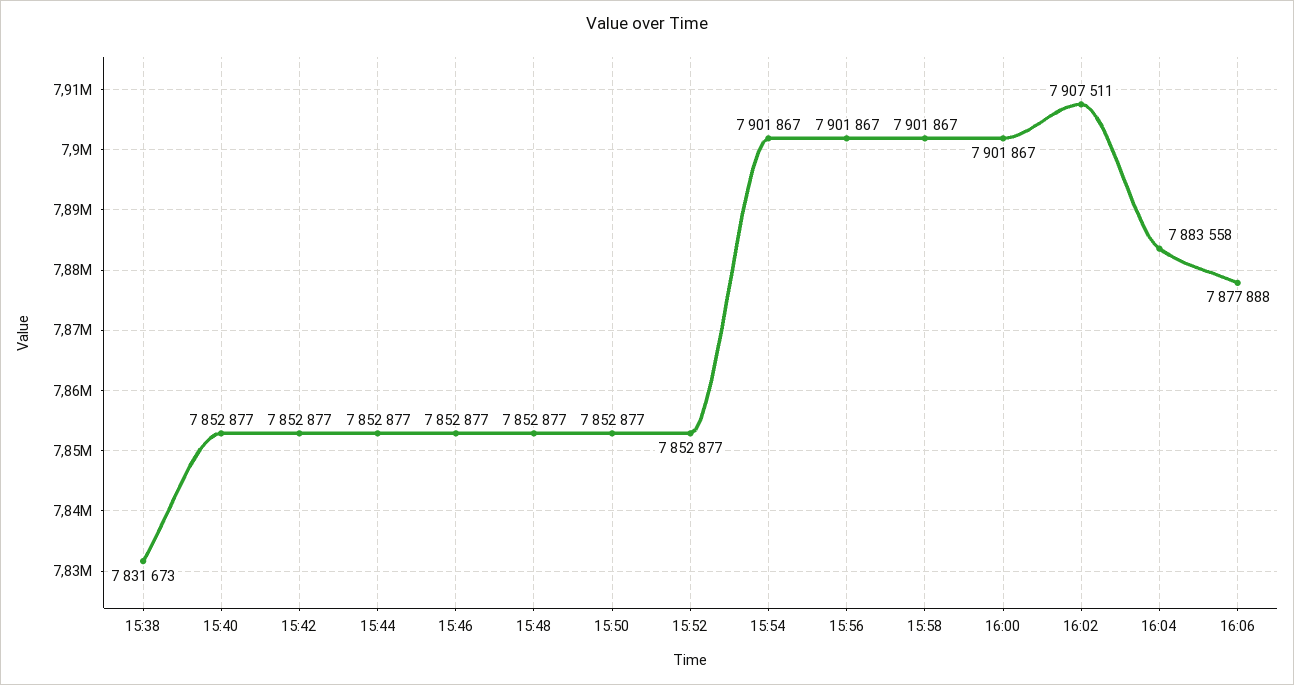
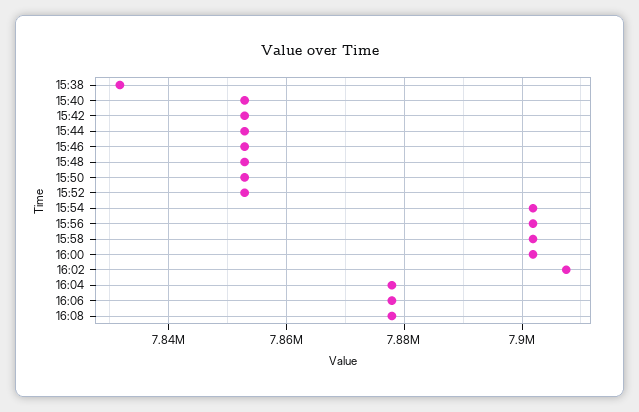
16:04: 7883558 -> 7878000
16:08: none -> 7878000

